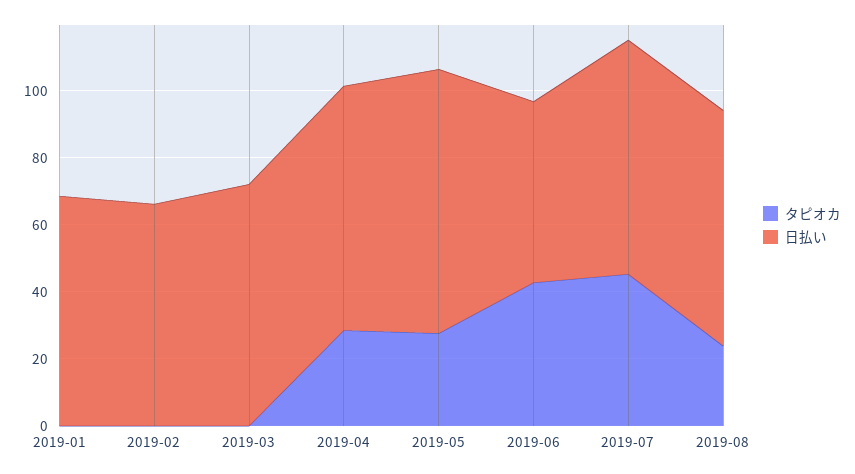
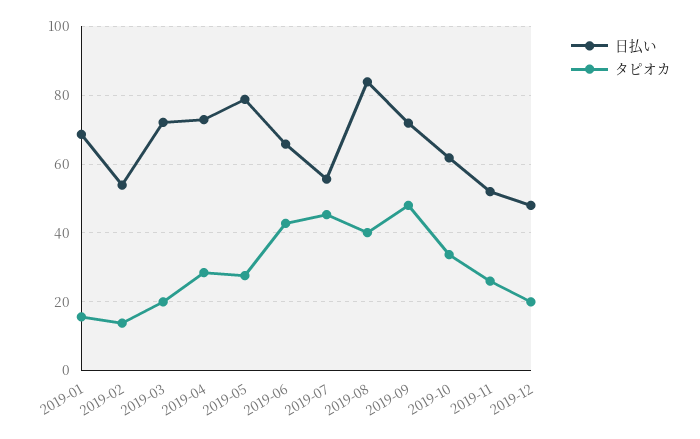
タピオカ, 2019-01: 0 -> 16
タピオカ, 2019-02: 0 -> 14
日払い, 2019-02: 65 -> 54
タピオカ, 2019-03: 0 -> 20
日払い, 2019-06: 55 -> 66
日払い, 2019-07: 70 -> 56
タピオカ, 2019-08: 25 -> 40
日払い, 2019-08: 70 -> 84
日払い, 2019-09: none -> 72
タピオカ, 2019-09: none -> 48
日払い, 2019-10: none -> 62
タピオカ, 2019-10: none -> 34
日払い, 2019-11: none -> 52
タピオカ, 2019-11: none -> 26
日払い, 2019-12: none -> 48
タピオカ, 2019-12: none -> 20

